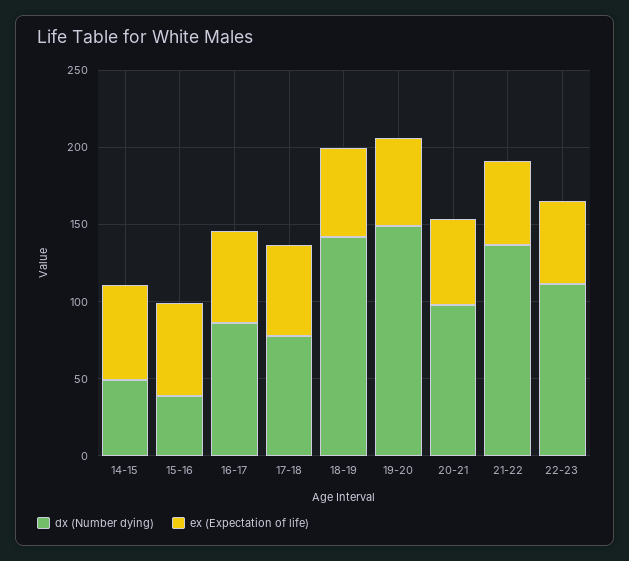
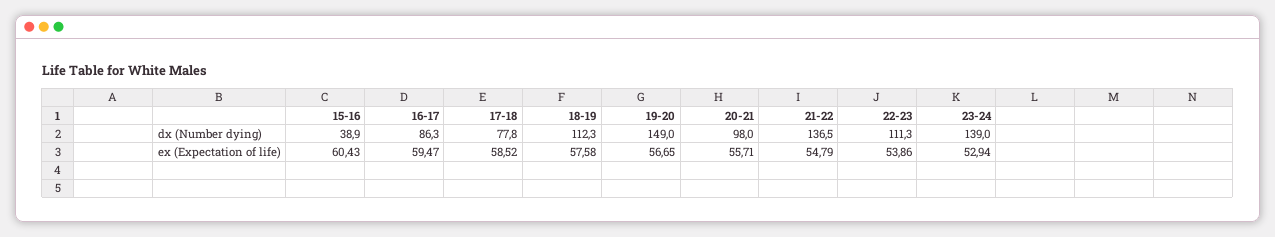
dx (Number dying), 14-15: 50 -> none
ex (Expectation of life), 14-15: 60 -> none
dx (Number dying), 18-19: 140 -> 112.3
dx (Number dying), 23-24: none -> 139
ex (Expectation of life), 23-24: none -> 52.94

